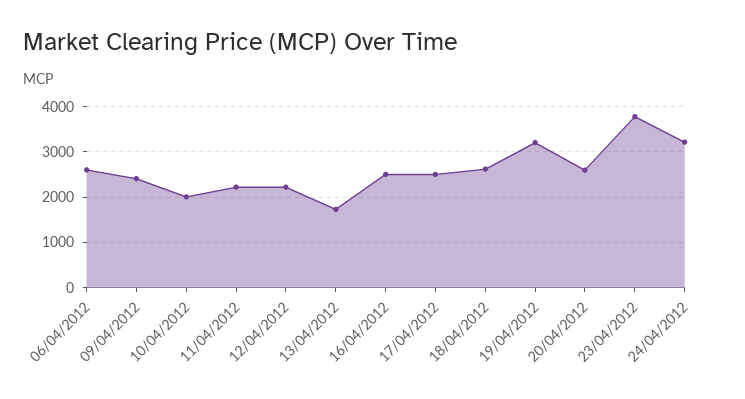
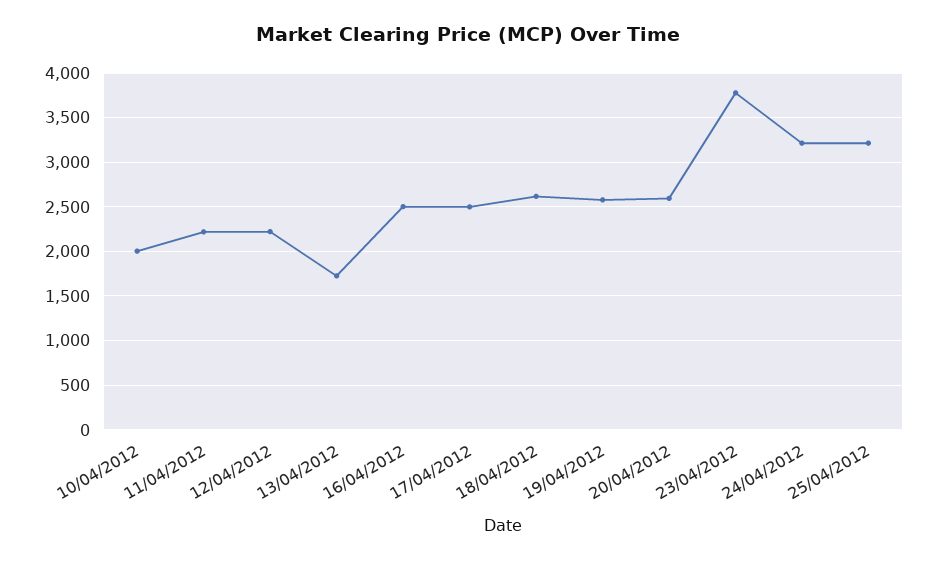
06/04/2012: 2600 -> none
09/04/2012: 2400 -> none
19/04/2012: 3200 -> 2600
25/04/2012: none -> 3200

